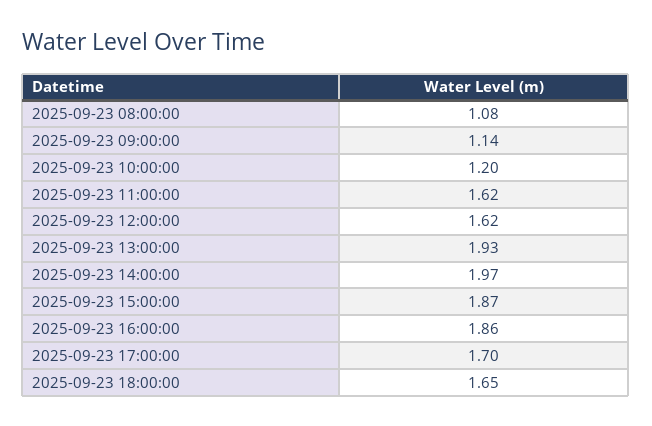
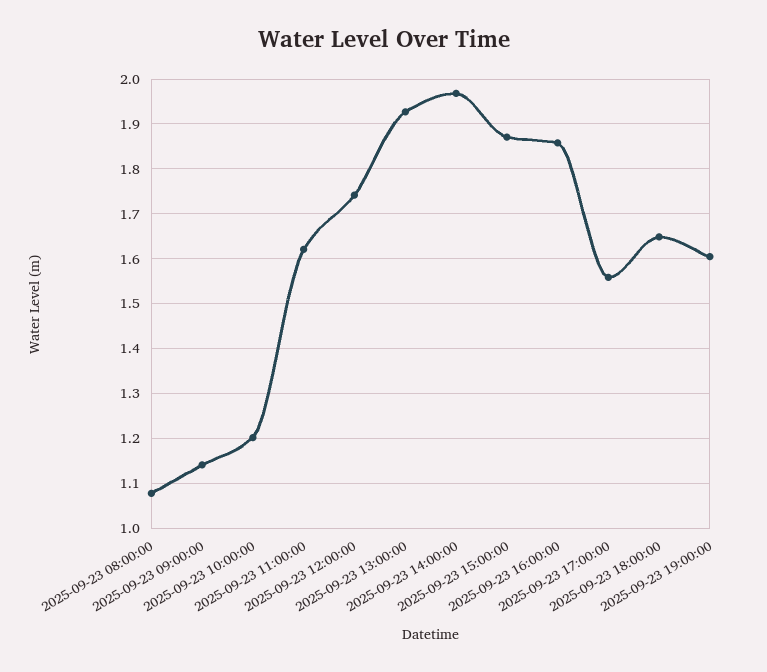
2025-09-23 12:00:00: 1.62 -> 1.74
2025-09-23 17:00:00: 1.7 -> 1.56
2025-09-23 19:00:00: none -> 1.6

